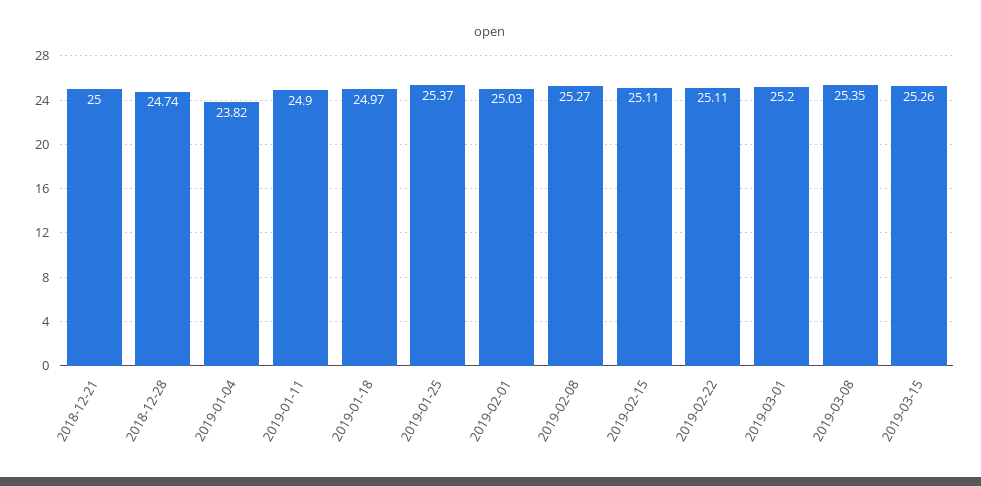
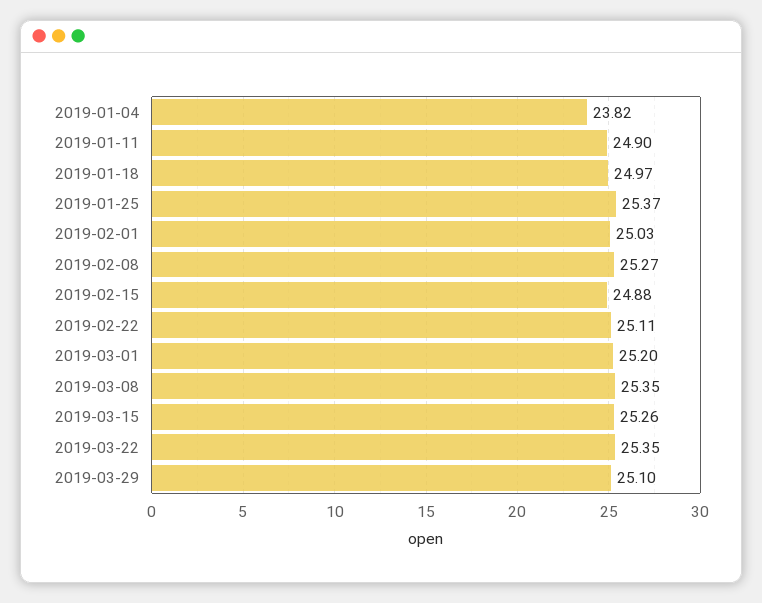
2018-12-21: 25 -> none
2018-12-28: 24.74 -> none
2019-02-15: 25.11 -> 24.88
2019-03-22: none -> 25.35
2019-03-29: none -> 25.1

